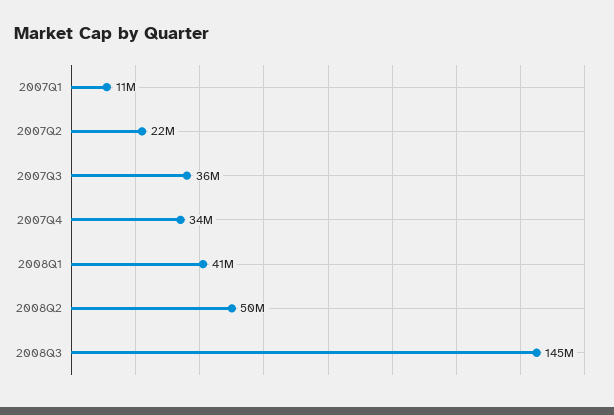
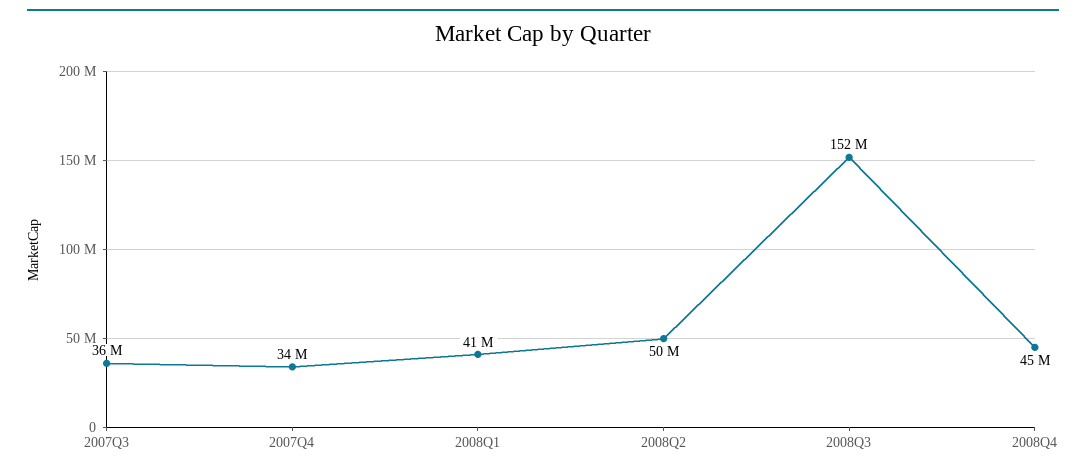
2007Q1: 11000000 -> none
2007Q2: 22000000 -> none
2008Q3: 145000000 -> 152000000
2008Q4: none -> 45000000

